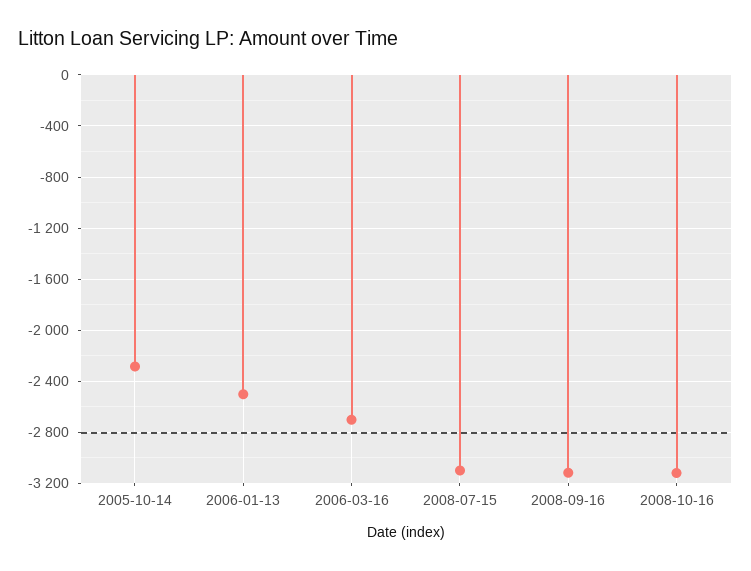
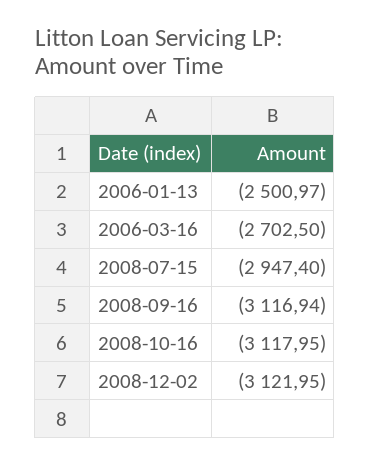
2005-10-14: -2300 -> none
2008-07-15: -3100 -> -2947.4
2008-12-02: none -> -3121.95

